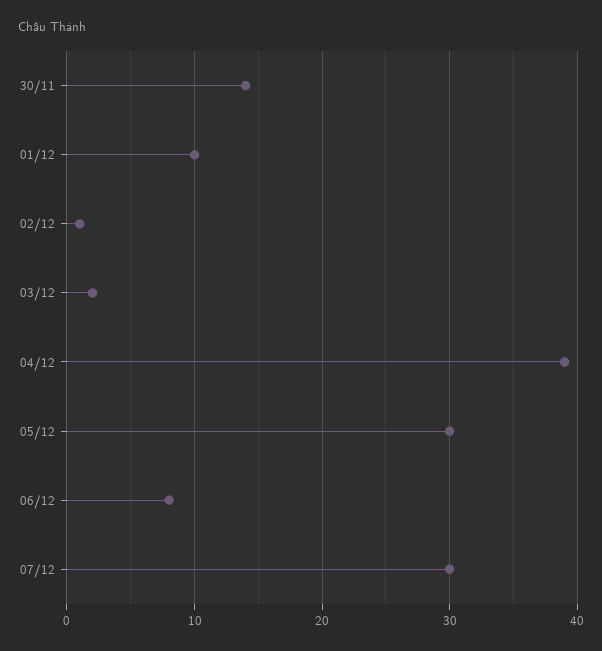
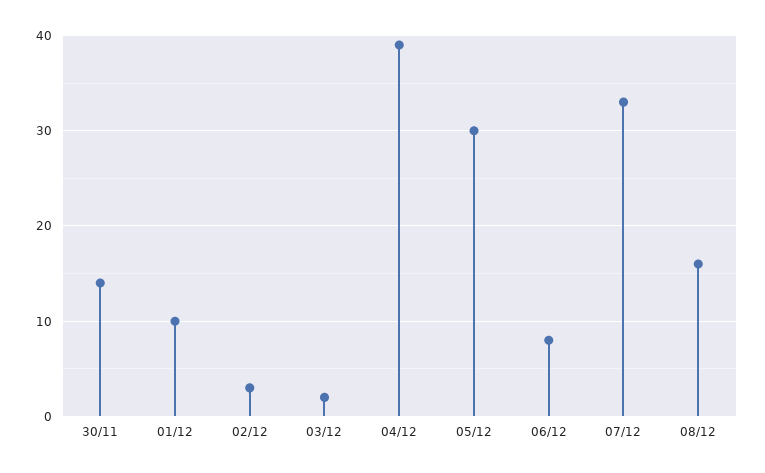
02/12: 1 -> 3
07/12: 30 -> 33
08/12: none -> 16

